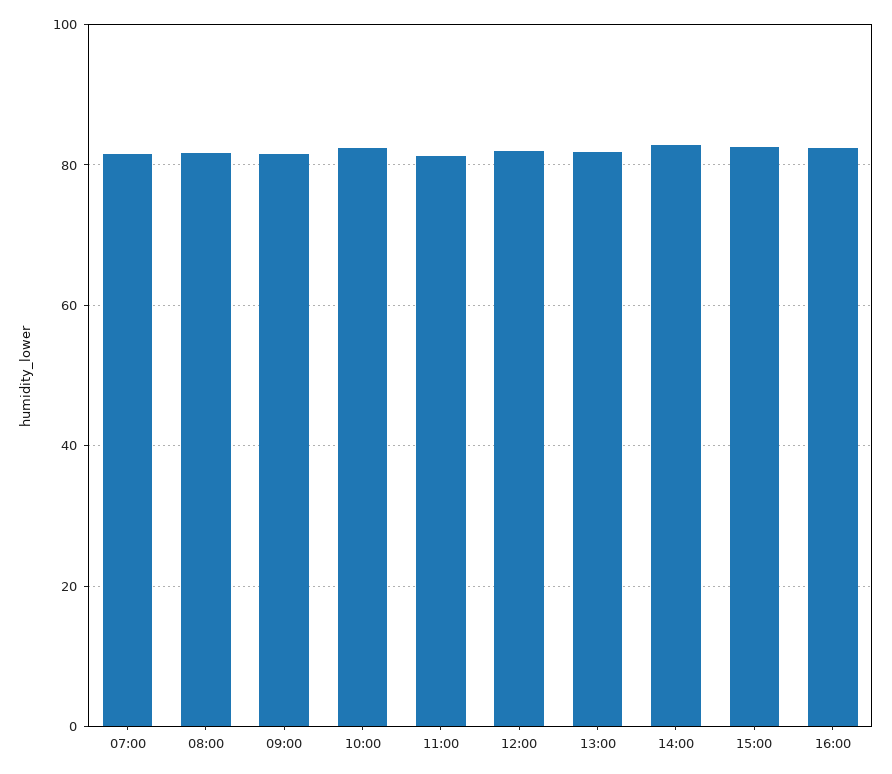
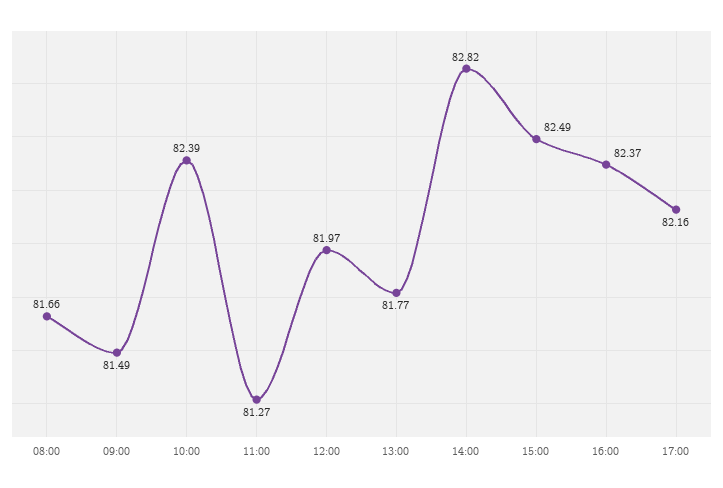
07:00: 82 -> none
17:00: none -> 82.16

